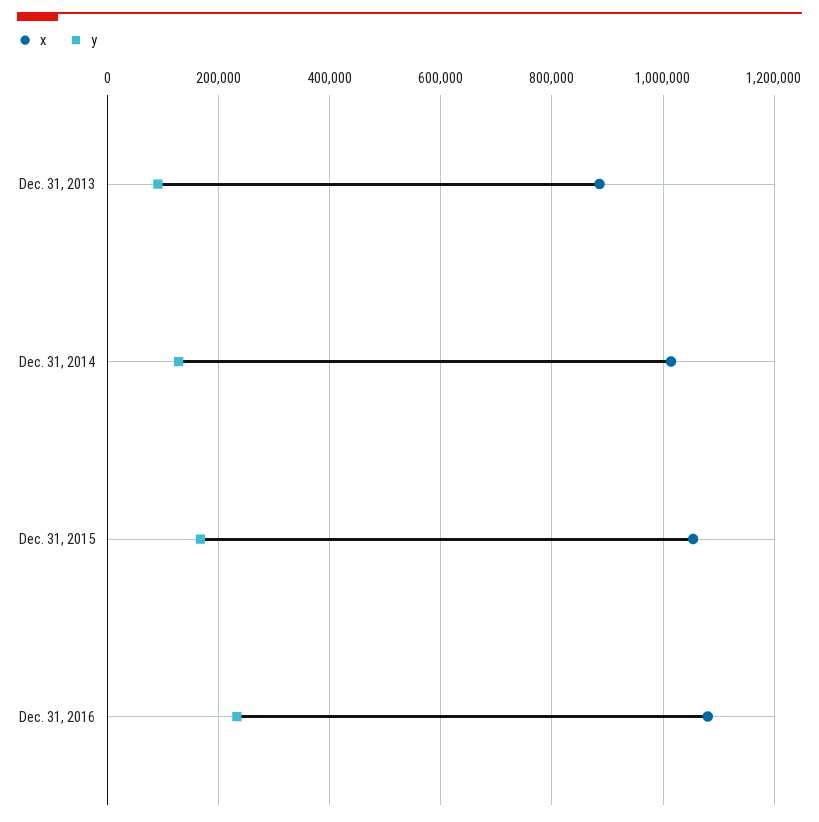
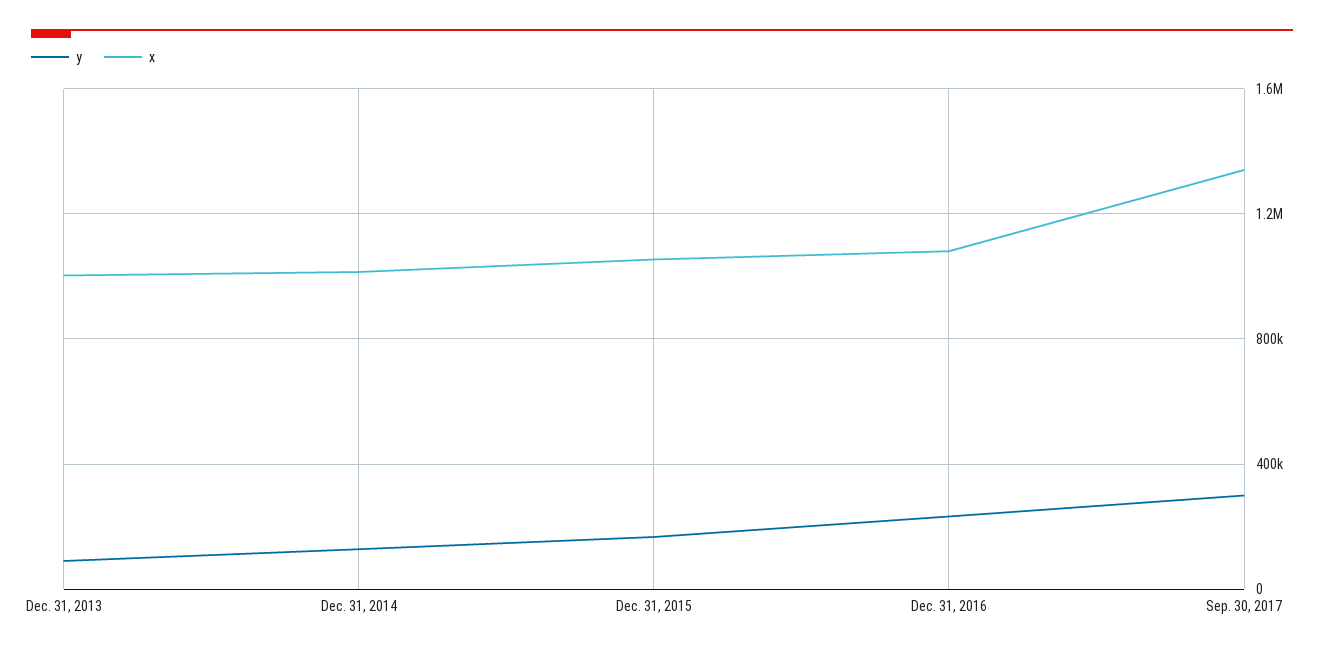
x, Dec. 31, 2013: 880000 -> 1000000
y, Sep. 30, 2017: none -> 300000
x, Sep. 30, 2017: none -> 1350000

